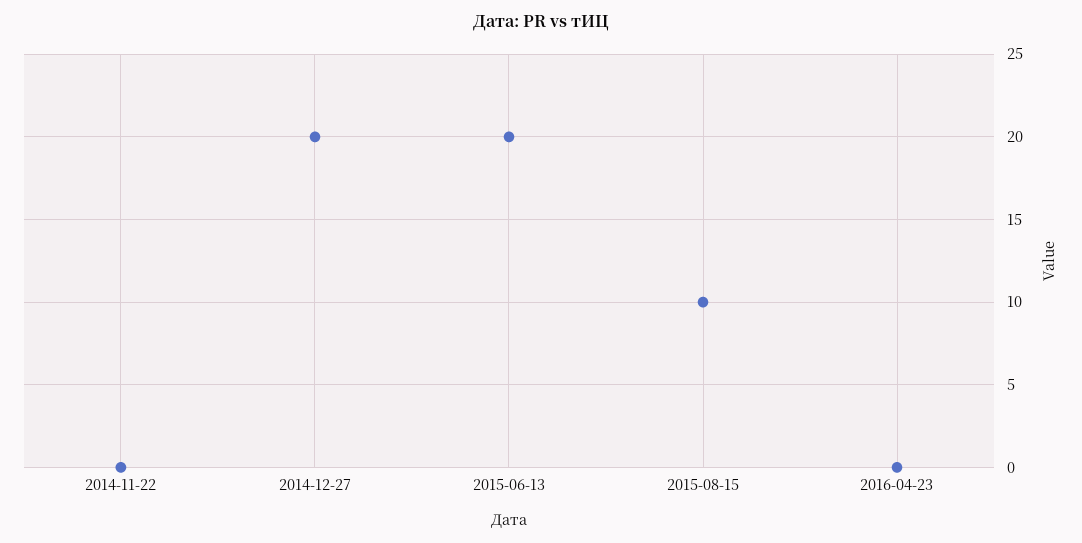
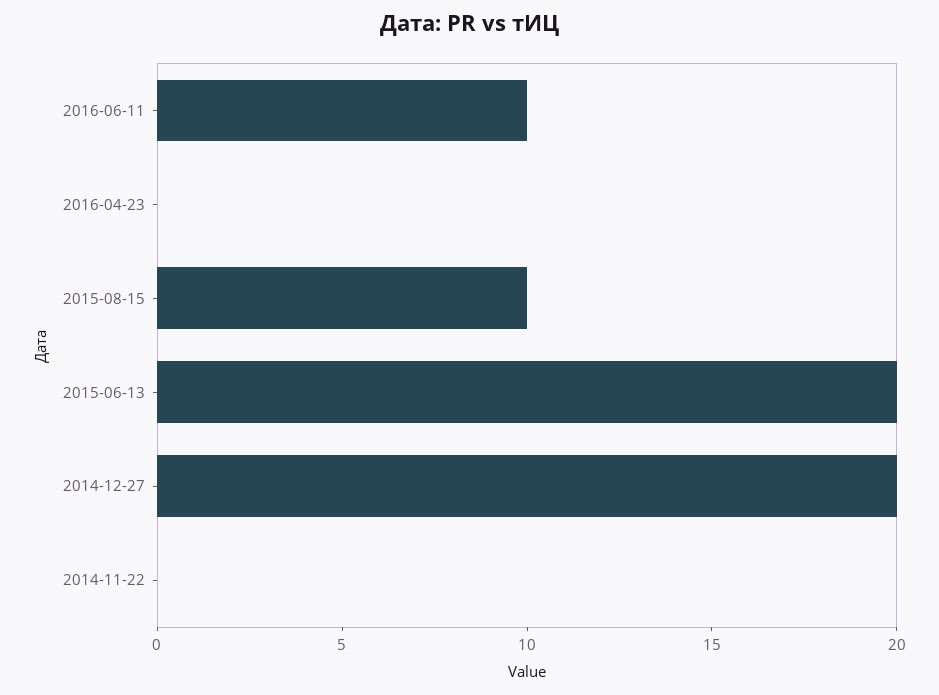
2016-06-11: none -> 10

